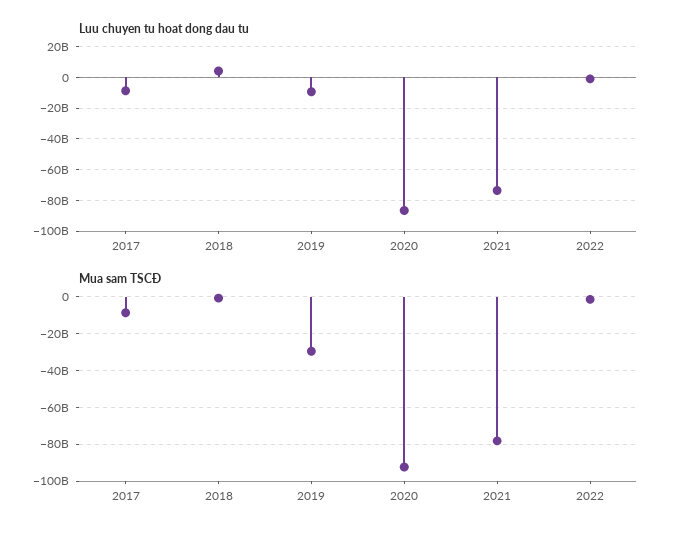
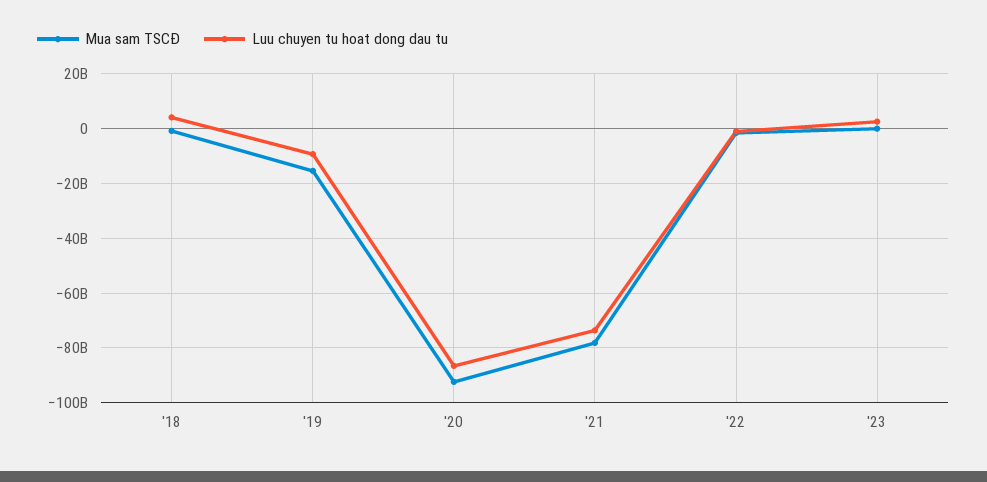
Luu chuyen tu hoat dong dau tu, 2017: -10000000000 -> none
Mua sam TSCĐ, 2017: -10000000000 -> none
Mua sam TSCĐ, 2019: -30000000000 -> -15000000000
Mua sam TSCĐ, '23: none -> 0
Luu chuyen tu hoat dong dau tu, '23: none -> 2500000000

